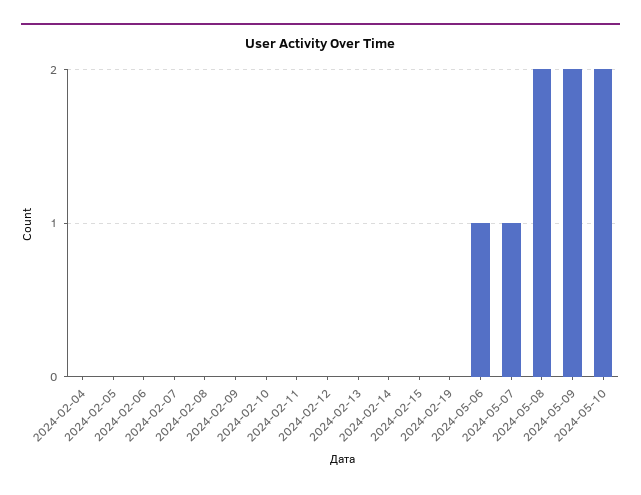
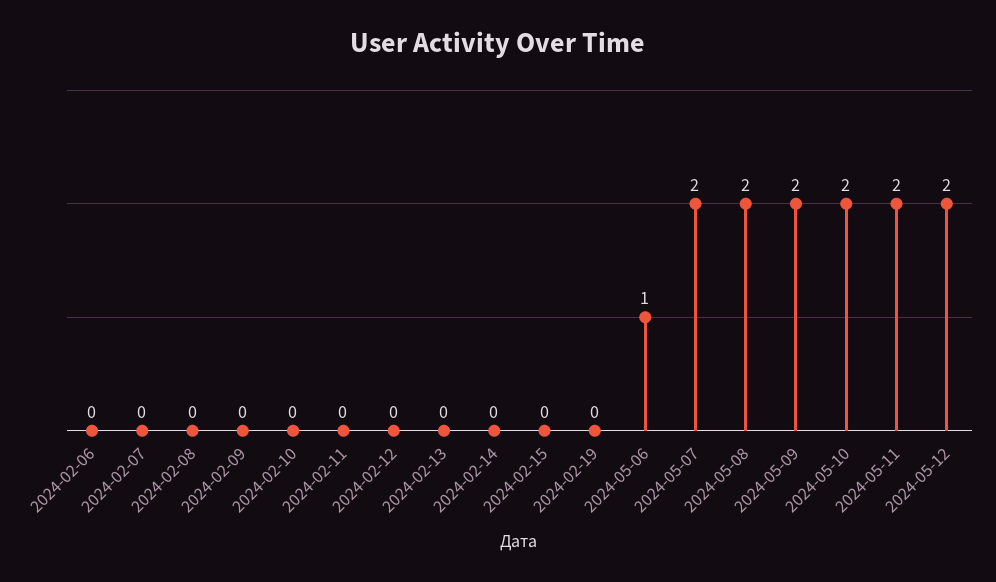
2024-02-04: 0 -> none
2024-02-05: 0 -> none
2024-05-07: 1 -> 2
2024-05-11: none -> 2
2024-05-12: none -> 2

